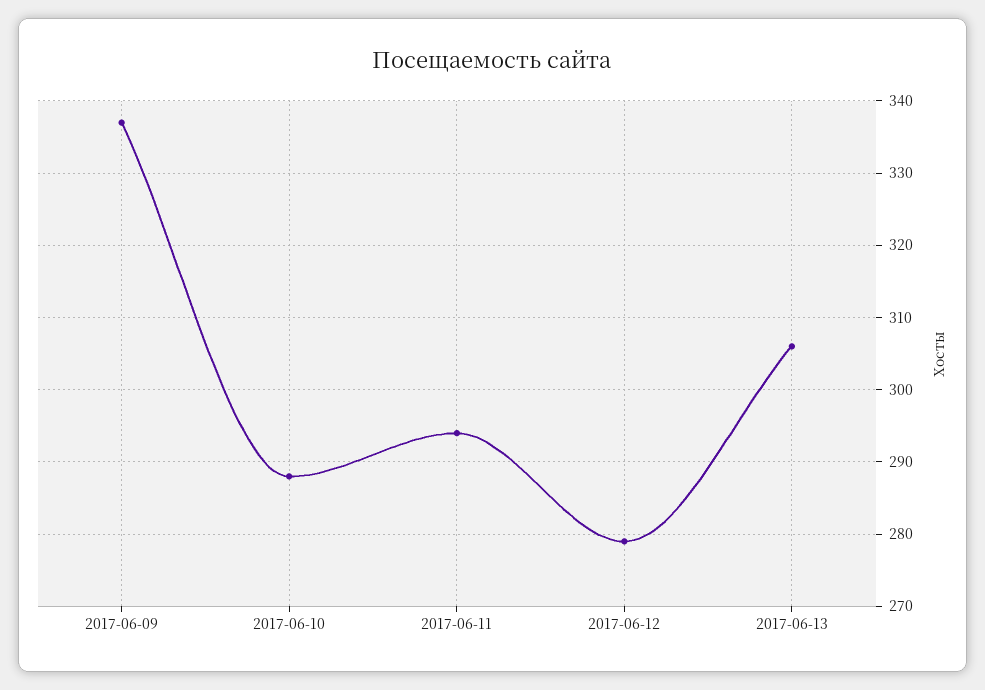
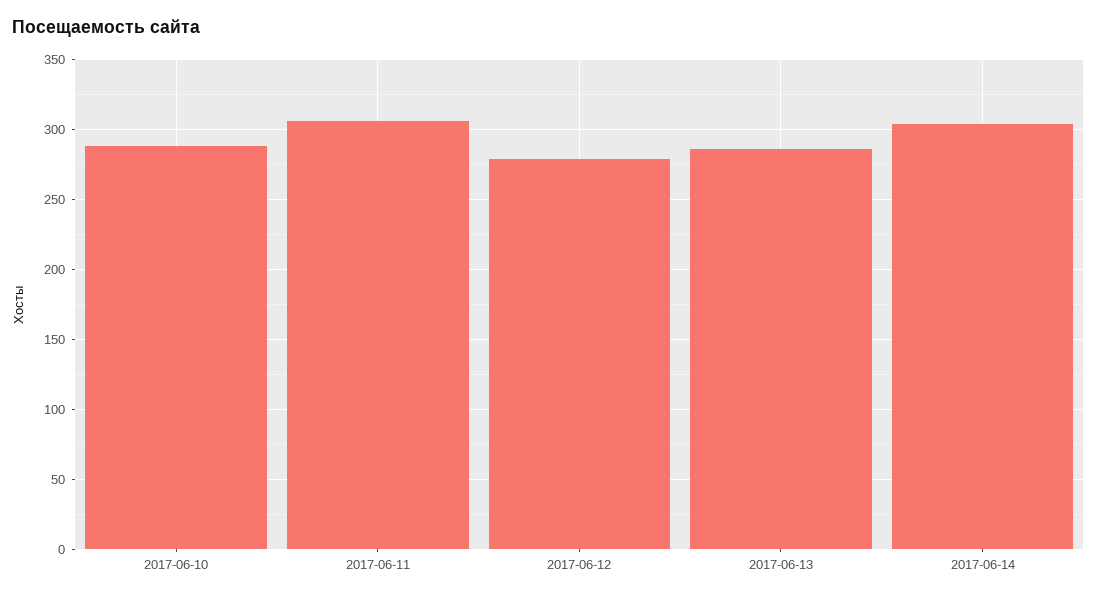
2017-06-09: 337 -> none
2017-06-11: 294 -> 305
2017-06-13: 306 -> 285
2017-06-14: none -> 305

